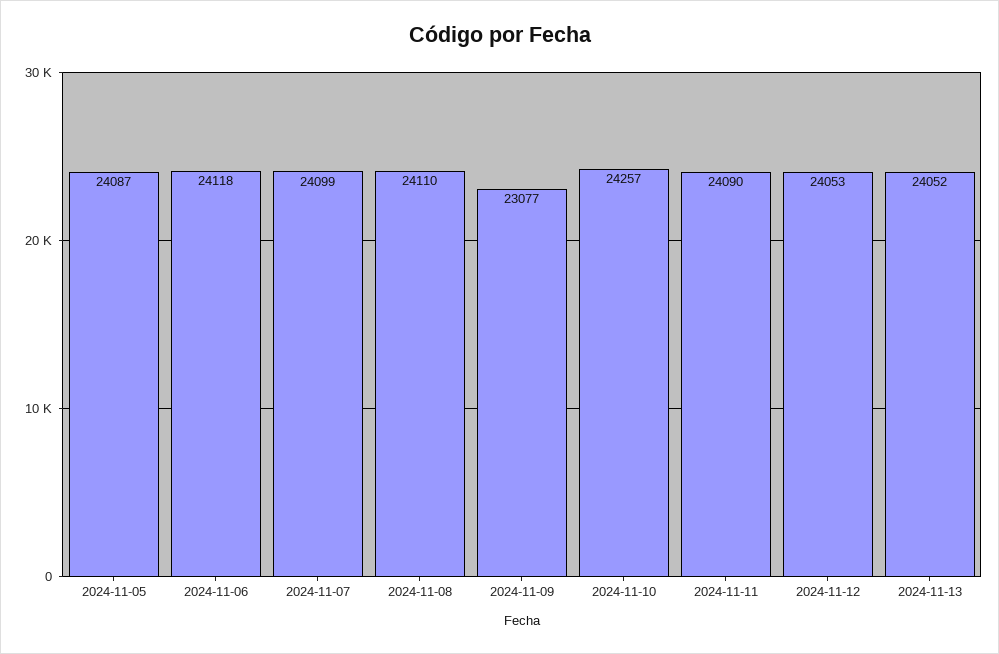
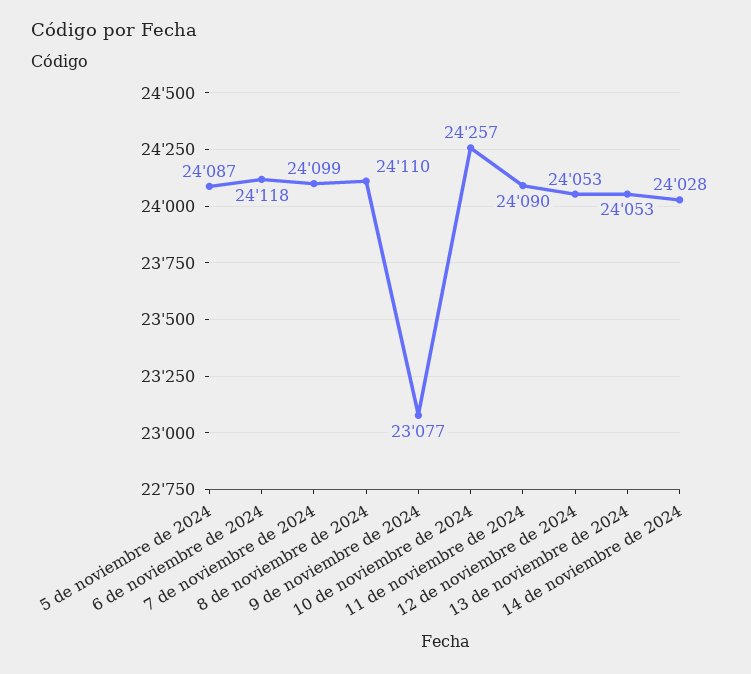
2024-11-13: 24052 -> 24053
14 de noviembre de 2024: none -> 24028

